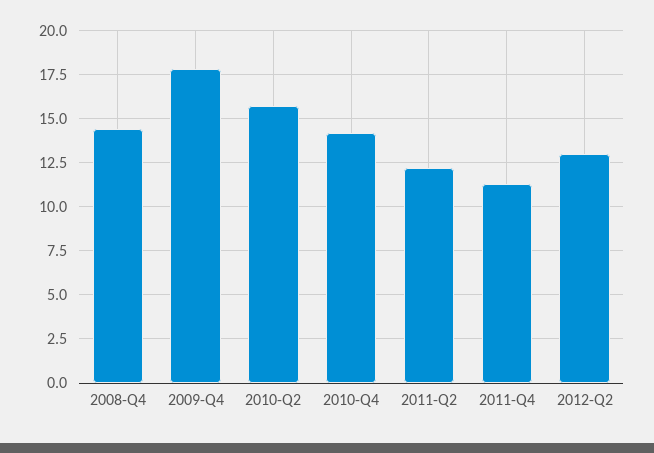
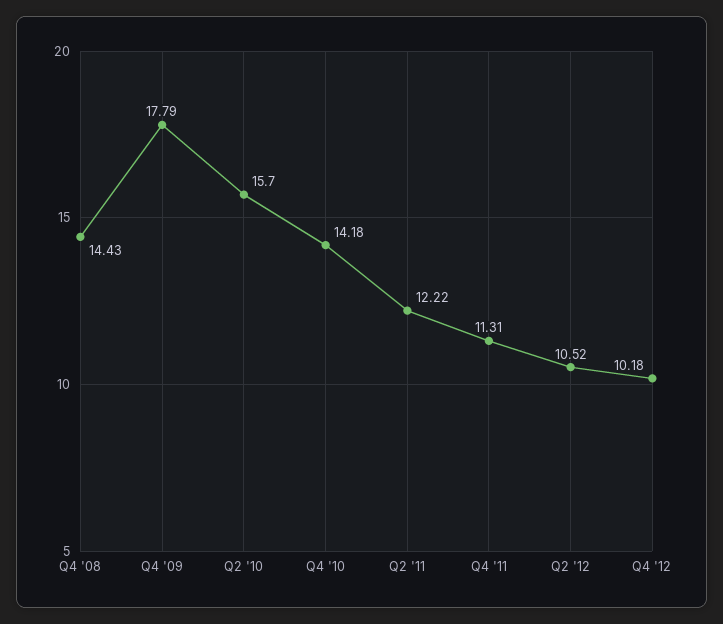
2012-Q2: 13 -> 10.52
Q4 '12: none -> 10.18

